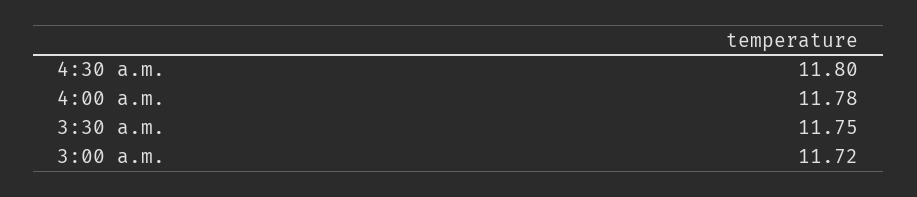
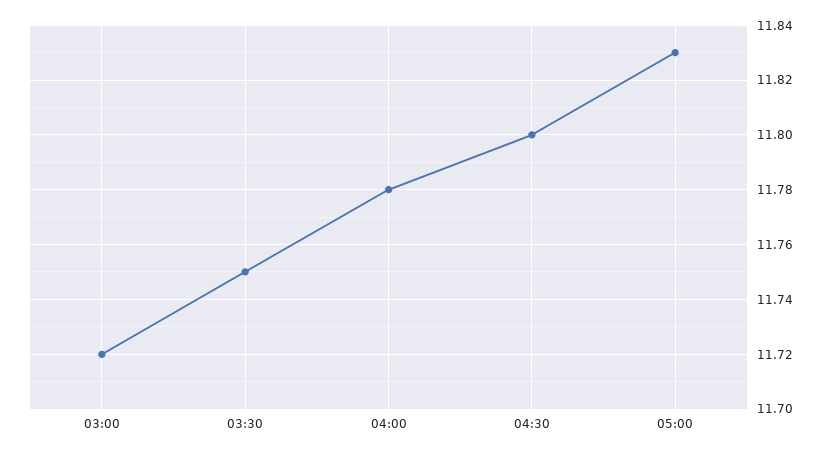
05:00: none -> 11.83

